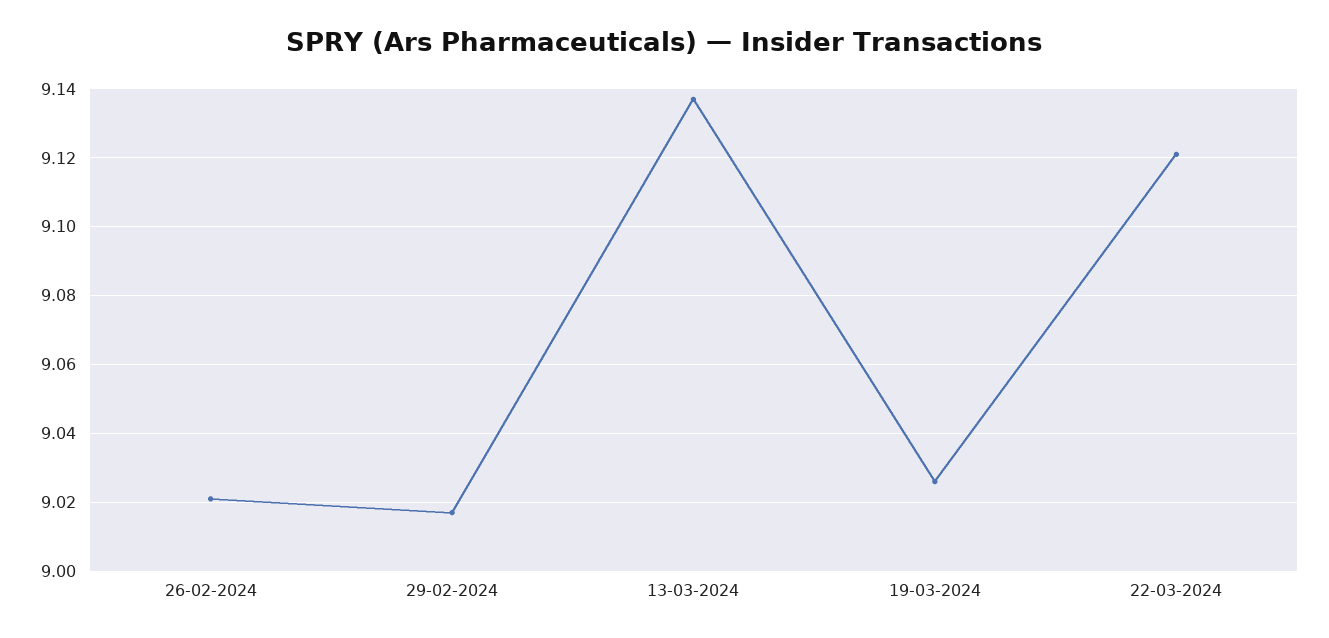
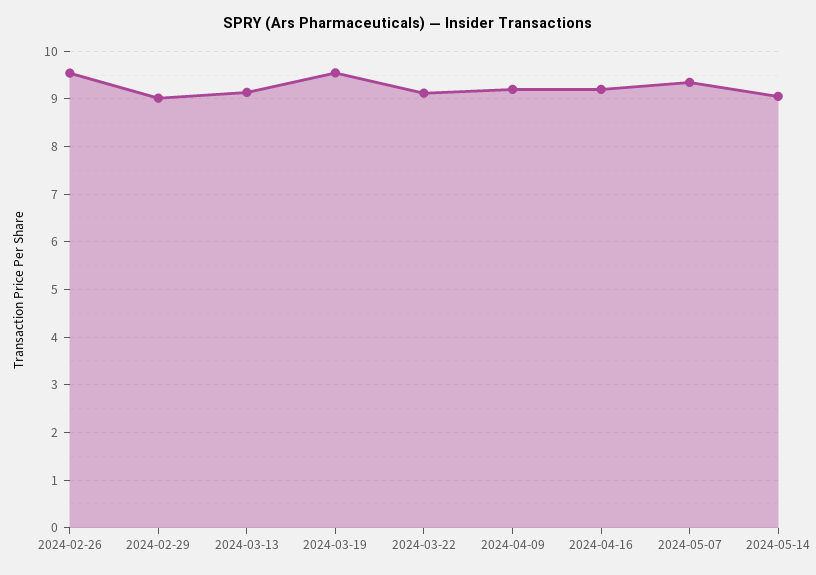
26-02-2024: 9.02 -> 9.6
19-03-2024: 9.025 -> 9.6
2024-04-09: none -> 9.2
2024-04-16: none -> 9.2
2024-05-07: none -> 9.4
2024-05-14: none -> 9

